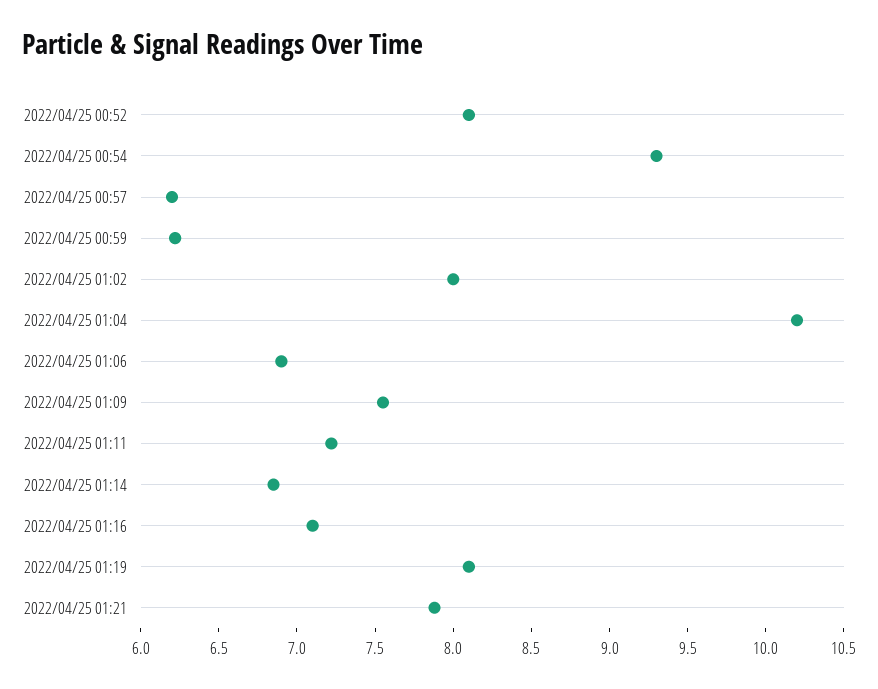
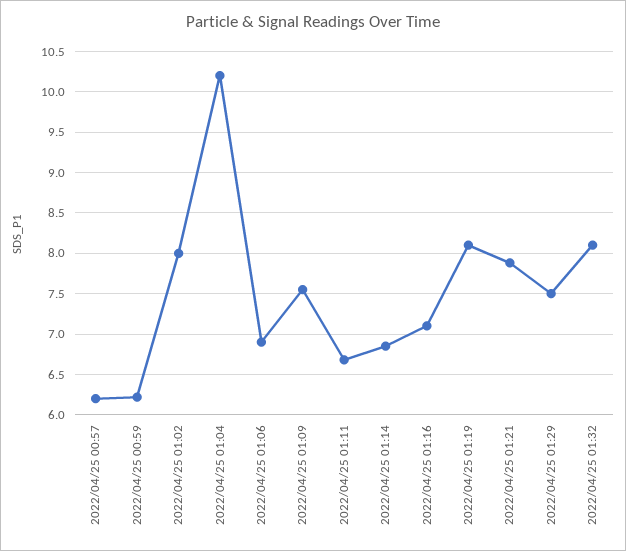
2022/04/25 00:52: 8.1 -> none
2022/04/25 00:54: 9.3 -> none
2022/04/25 01:11: 7.2 -> 6.7
2022/04/25 01:29: none -> 7.5
2022/04/25 01:32: none -> 8.1

